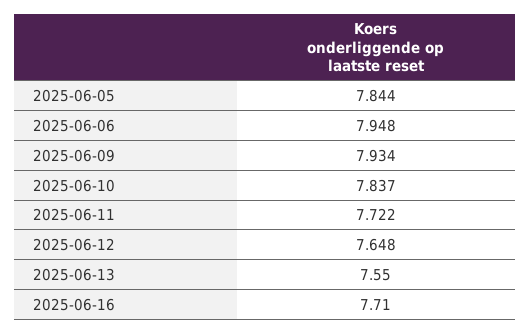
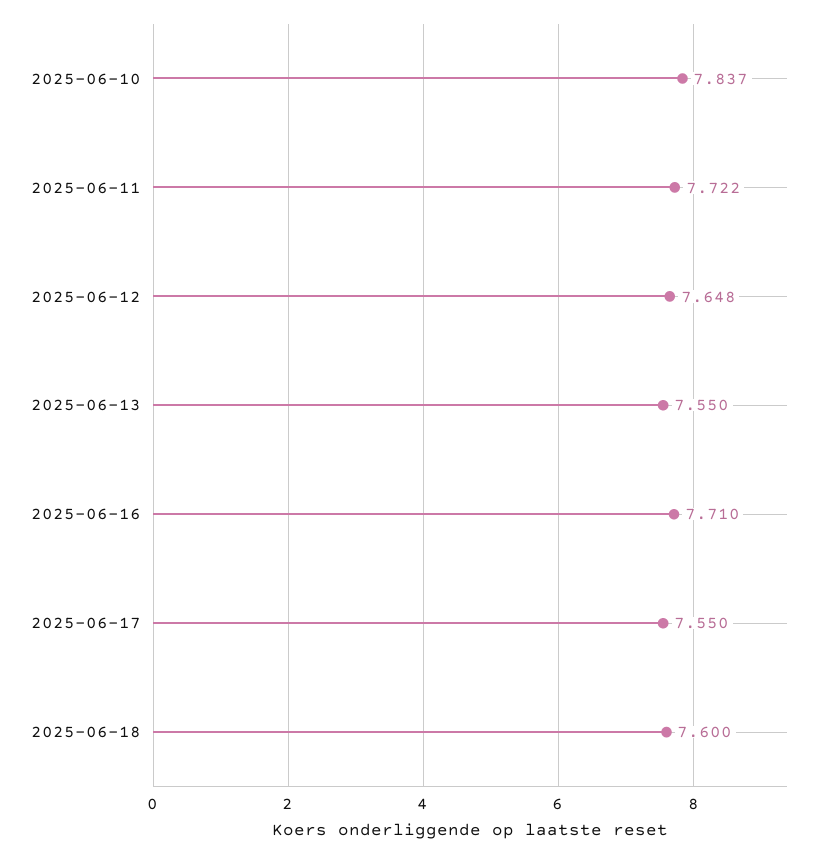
2025-06-05: 7.844 -> none
2025-06-06: 7.948 -> none
2025-06-09: 7.934 -> none
2025-06-17: none -> 7.55
2025-06-18: none -> 7.6

